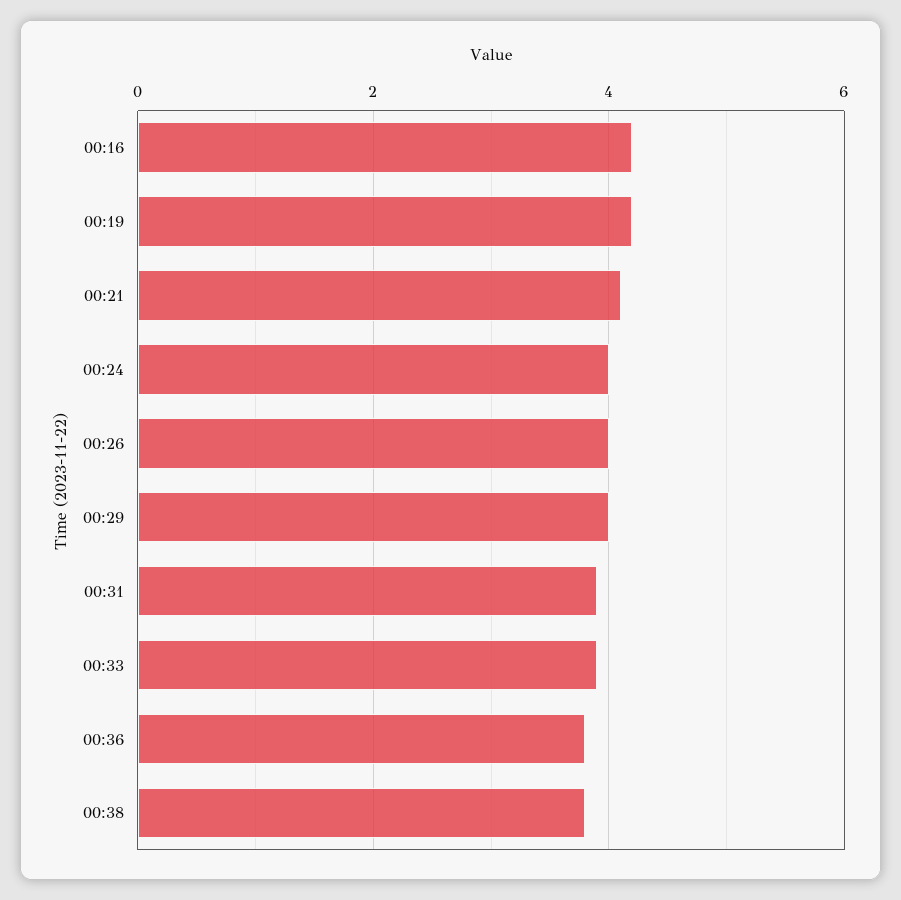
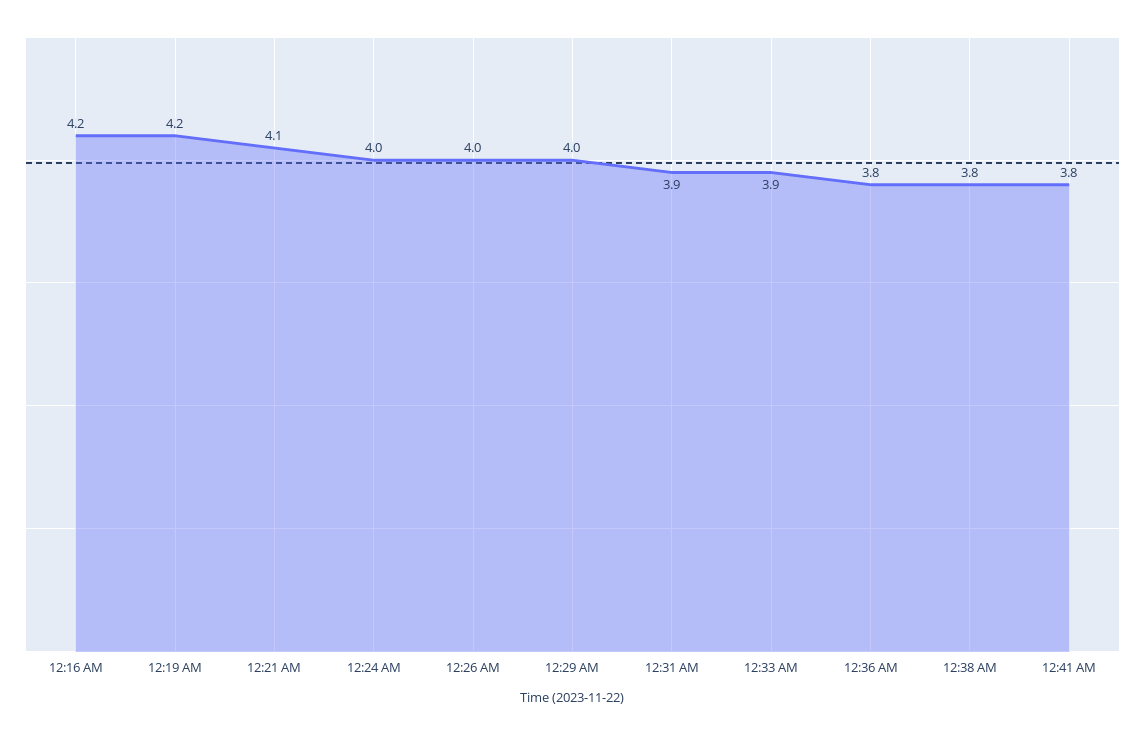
12:41 AM: none -> 3.8

